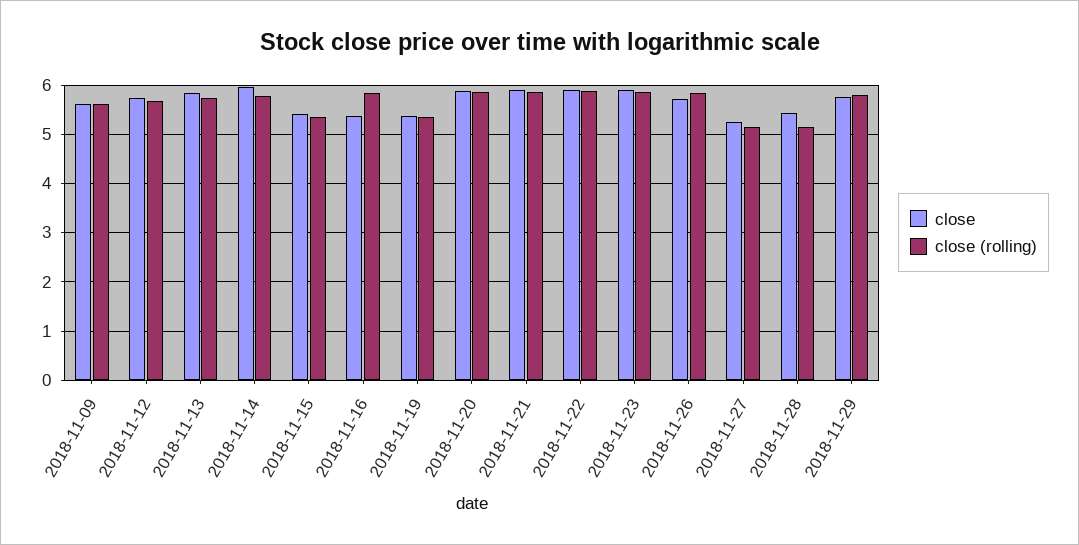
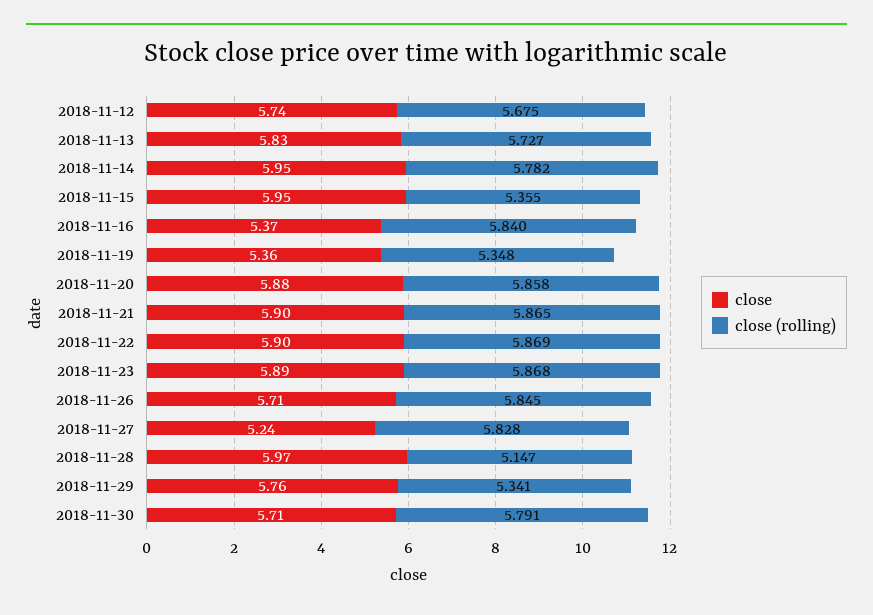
close, 2018-11-09: 5.6 -> none
close (rolling), 2018-11-09: 5.6 -> none
close, 2018-11-15: 5.4 -> 5.95
close (rolling), 2018-11-27: 5.2 -> 5.828
close, 2018-11-28: 5.4 -> 5.97
close (rolling), 2018-11-29: 5.8 -> 5.341
close, 2018-11-30: none -> 5.71
close (rolling), 2018-11-30: none -> 5.791

